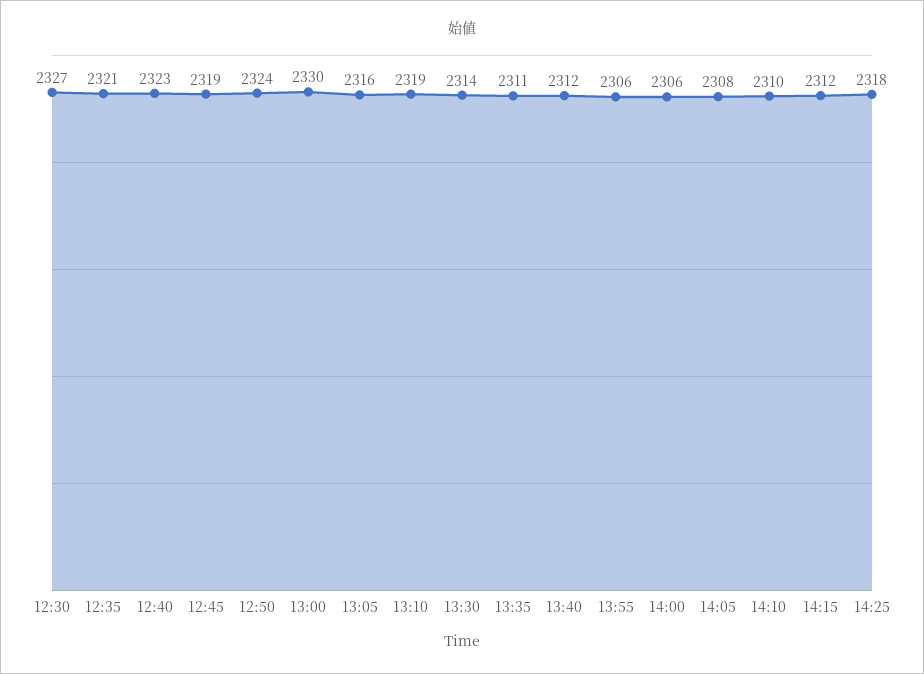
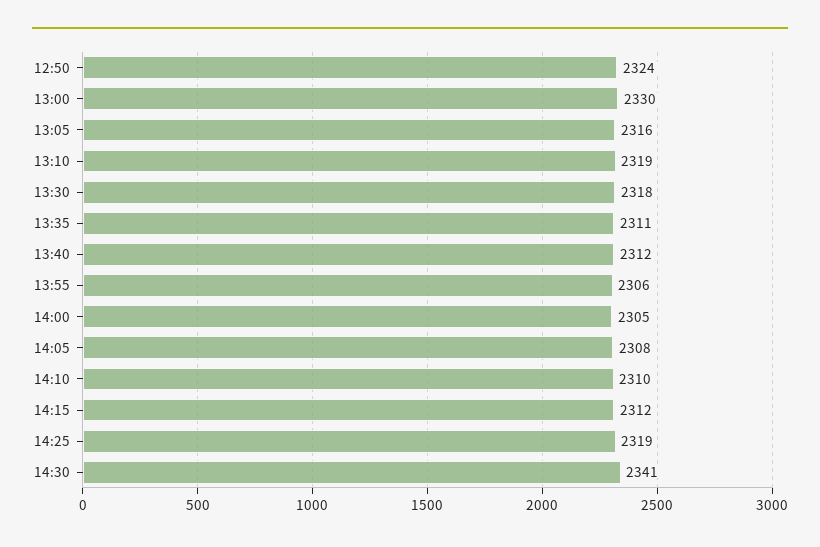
12:30: 2327 -> none
12:35: 2321 -> none
12:40: 2323 -> none
12:45: 2319 -> none
13:30: 2314 -> 2318
14:00: 2306 -> 2305
14:25: 2318 -> 2319
14:30: none -> 2341

